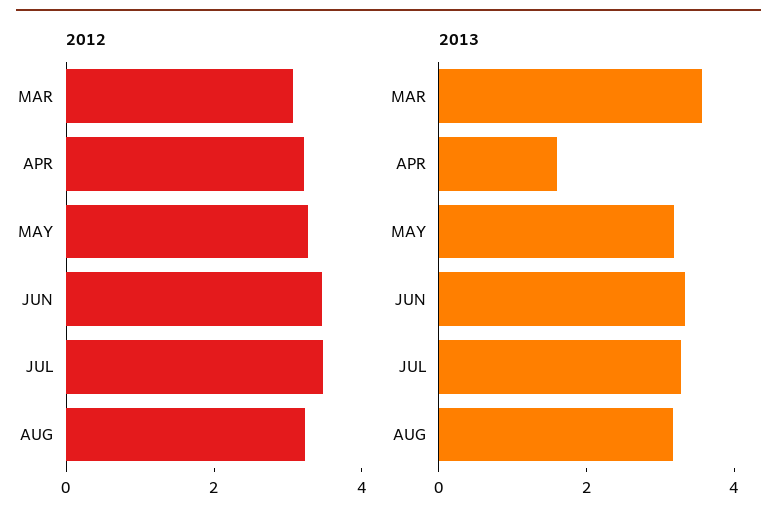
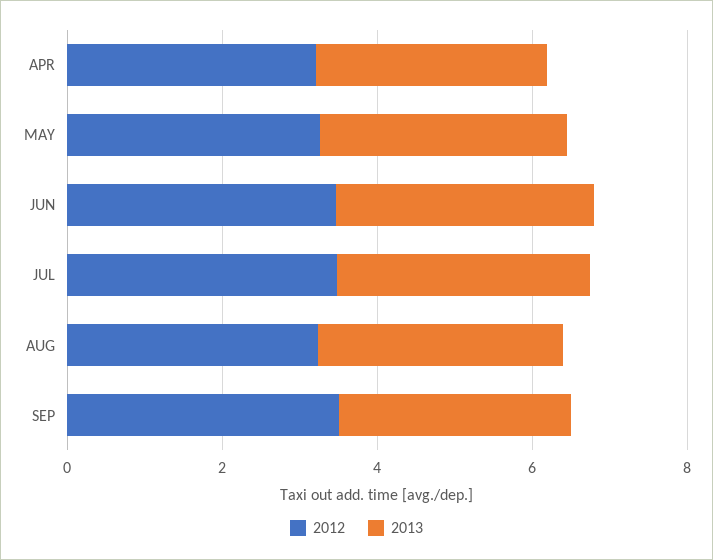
2012, MAR: 3 -> none
2013, MAR: 3.5 -> none
2013, APR: 1.5 -> 3
2012, SEP: none -> 3.5
2013, SEP: none -> 3

